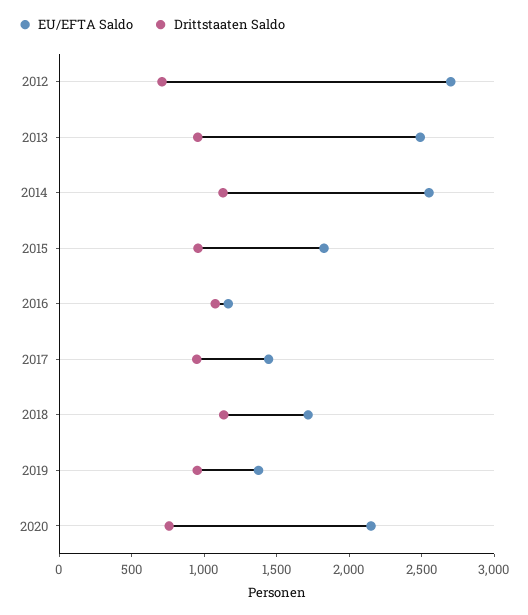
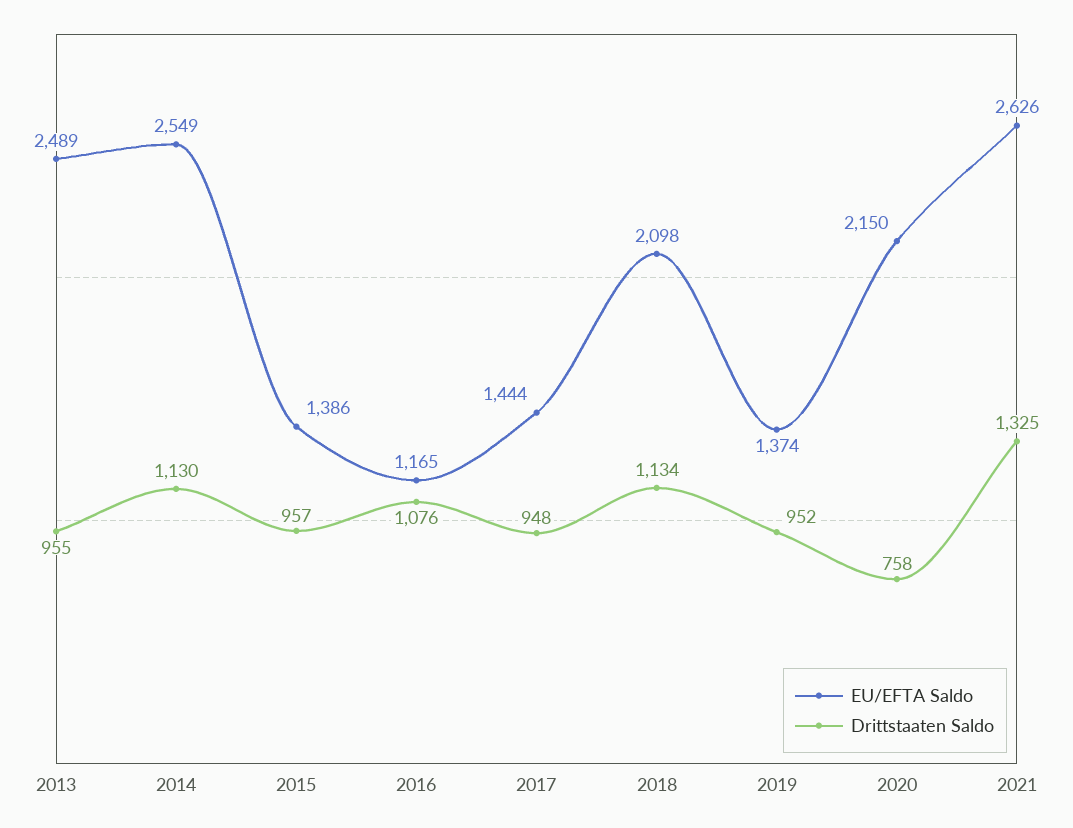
EU/EFTA Saldo, 2012: 2700 -> none
Drittstaaten Saldo, 2012: 700 -> none
EU/EFTA Saldo, 2015: 1800 -> 1386
EU/EFTA Saldo, 2018: 1700 -> 2098
EU/EFTA Saldo, 2021: none -> 2626
Drittstaaten Saldo, 2021: none -> 1325

